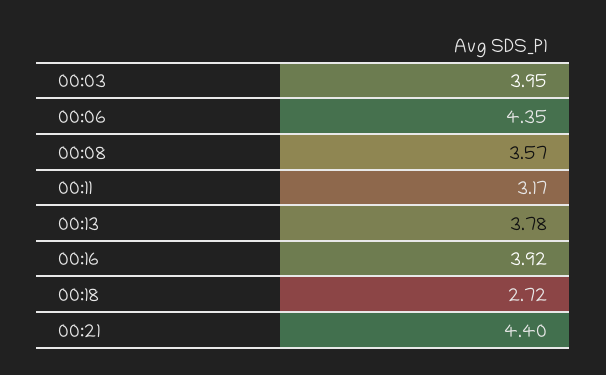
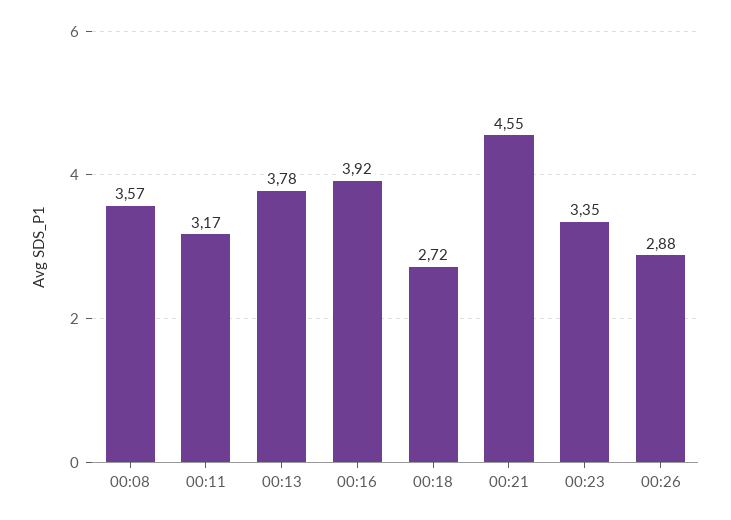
00:03: 3.95 -> none
00:06: 4.35 -> none
00:21: 4.4 -> 4.55
00:23: none -> 3.35
00:26: none -> 2.88

